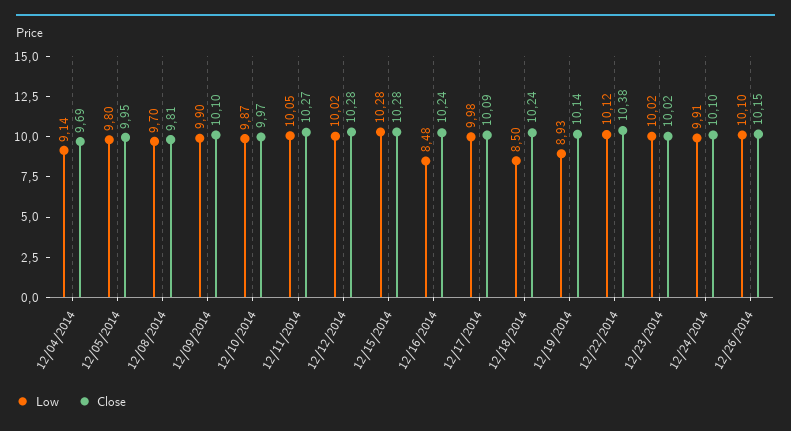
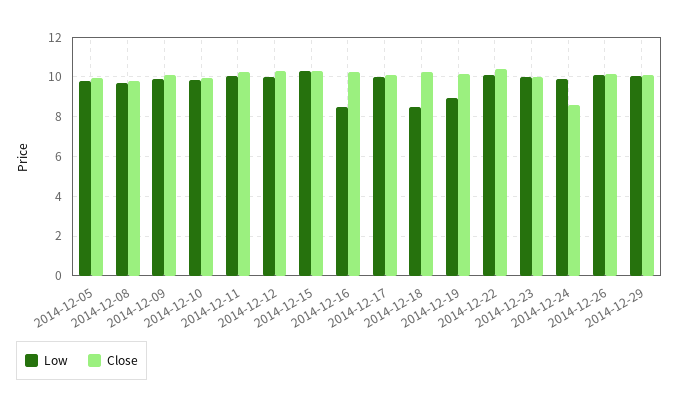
Low, 12/04/2014: 9.14 -> none
Close, 12/04/2014: 9.69 -> none
Close, 12/24/2014: 10.1 -> 8.5
Low, 2014-12-29: none -> 10
Close, 2014-12-29: none -> 10

